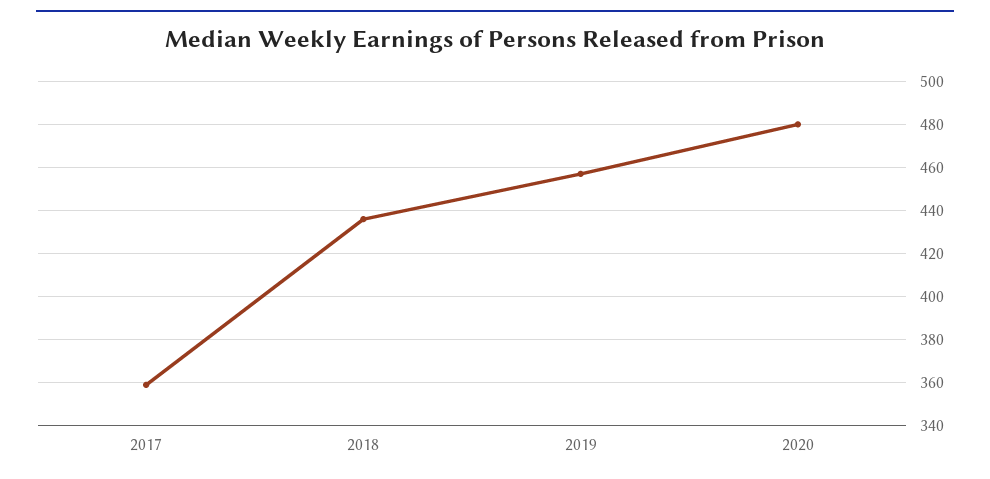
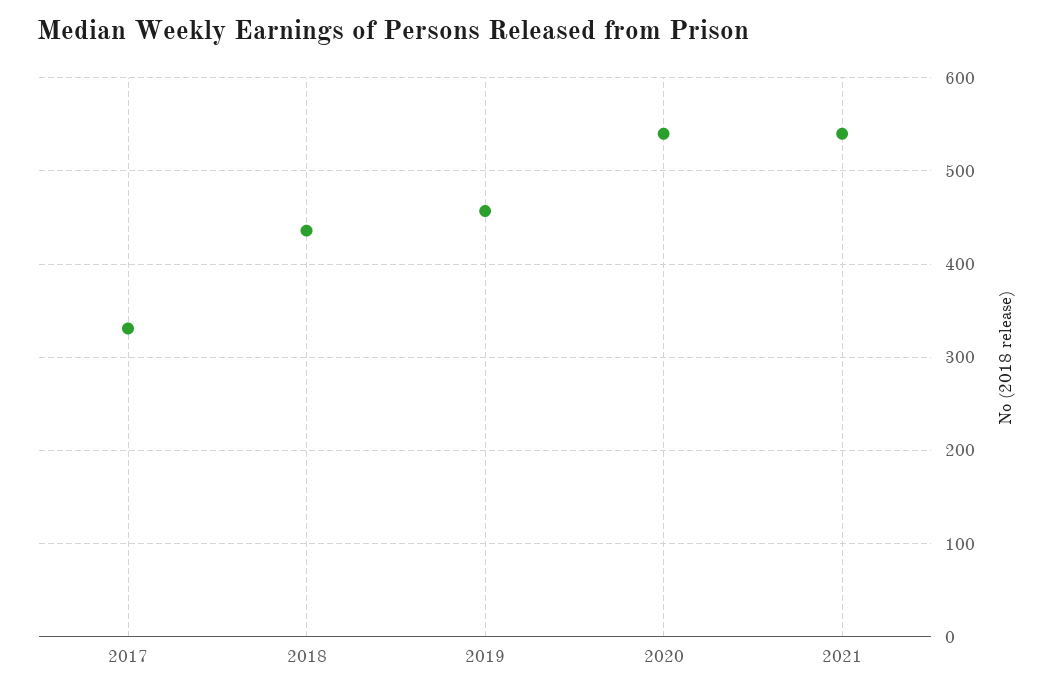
2017: 360 -> 330
2020: 480 -> 540
2021: none -> 540

